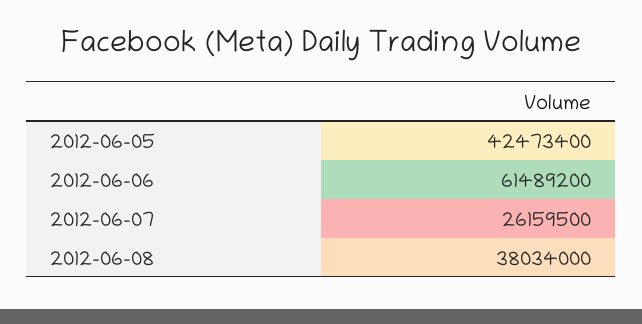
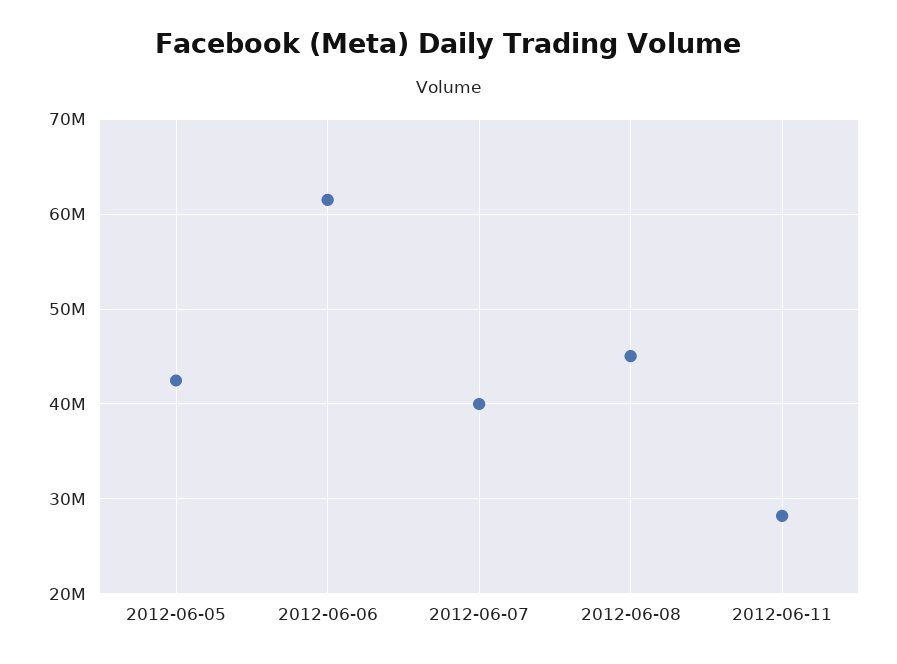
2012-06-07: 26159500 -> 40000000
2012-06-08: 38034000 -> 45000000
2012-06-11: none -> 28000000

